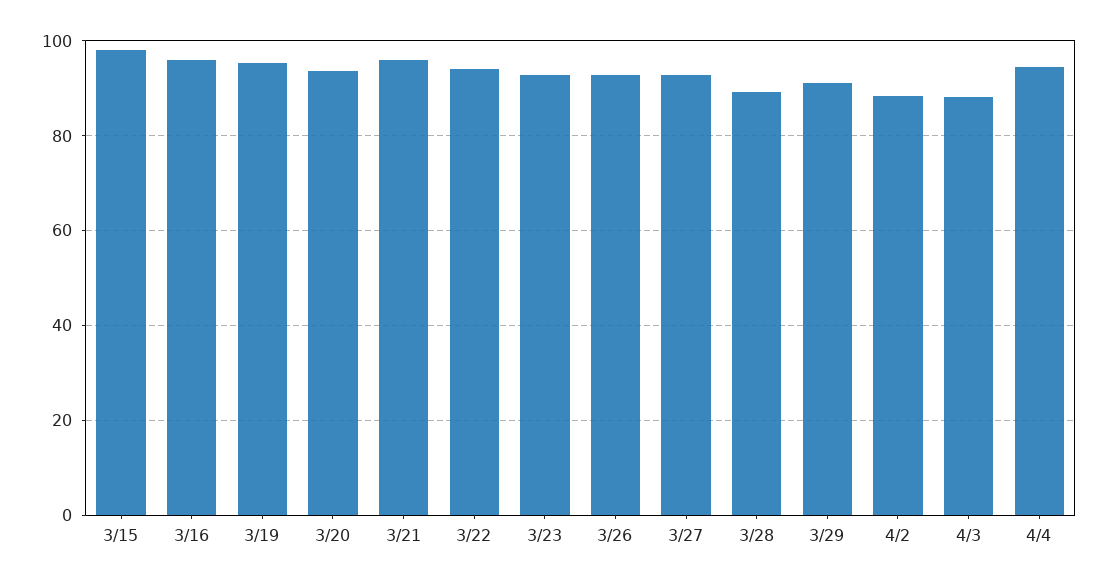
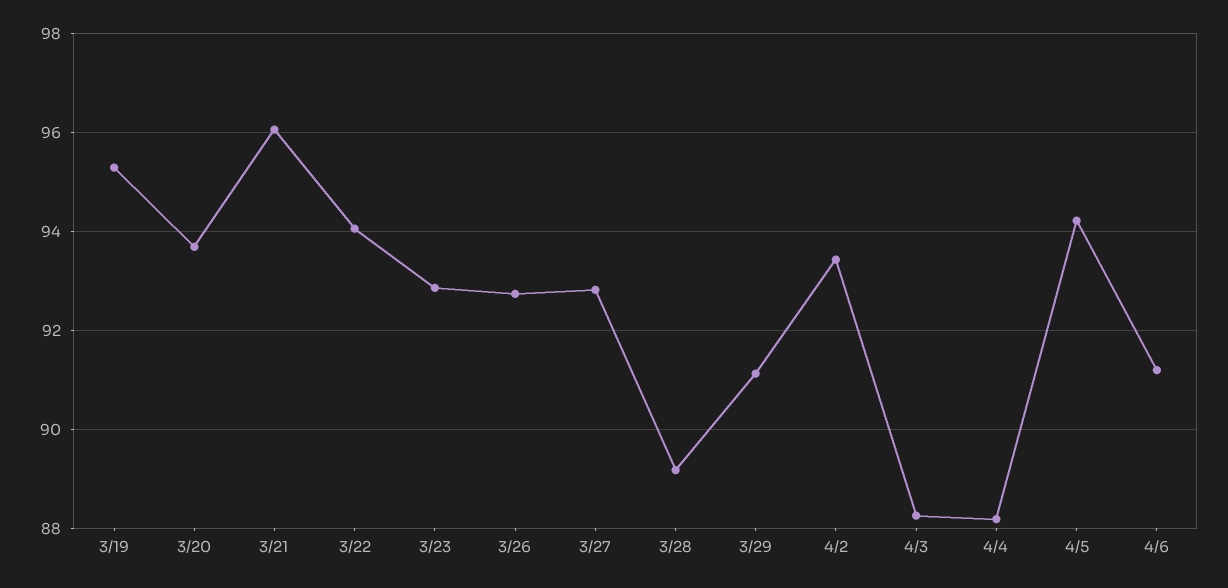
3/15: 98 -> none
3/16: 96 -> none
4/2: 88 -> 93.4
4/4: 94 -> 88.2
4/5: none -> 94.2
4/6: none -> 91.2

